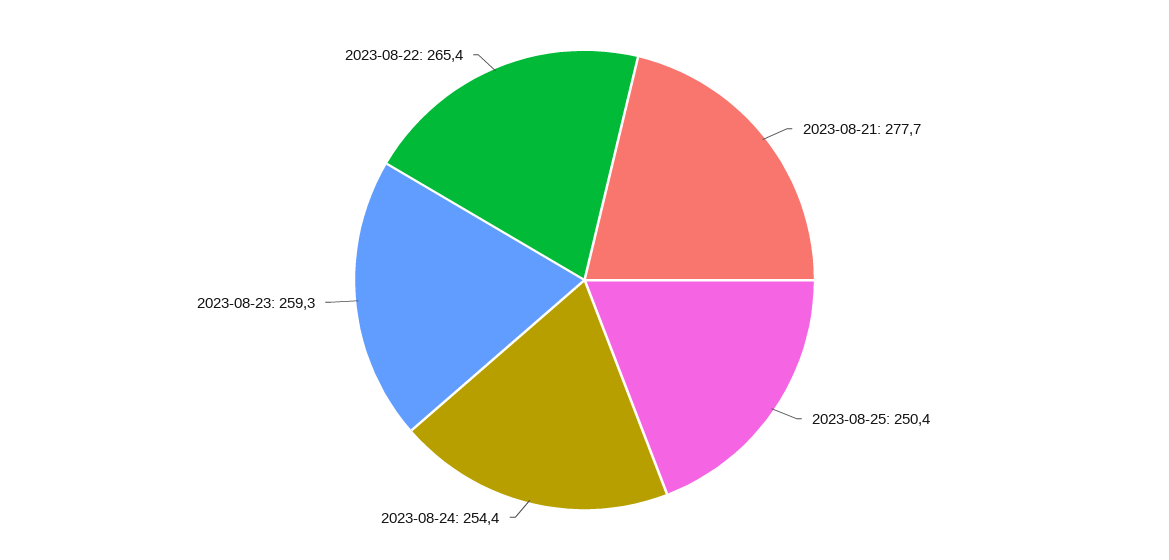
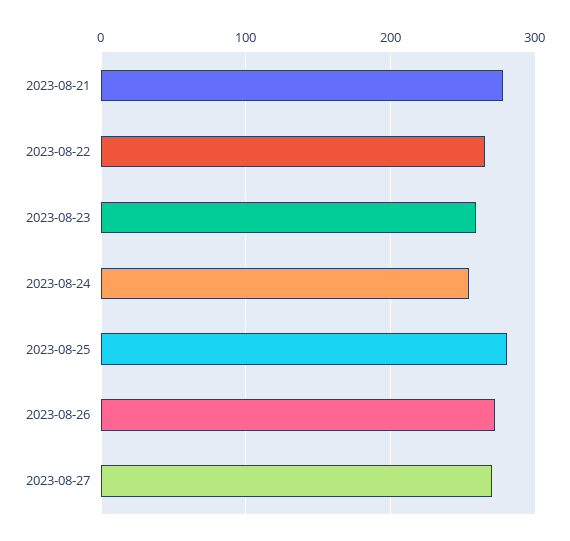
2023-08-25: 250.4 -> 280
2023-08-26: none -> 270
2023-08-27: none -> 270

